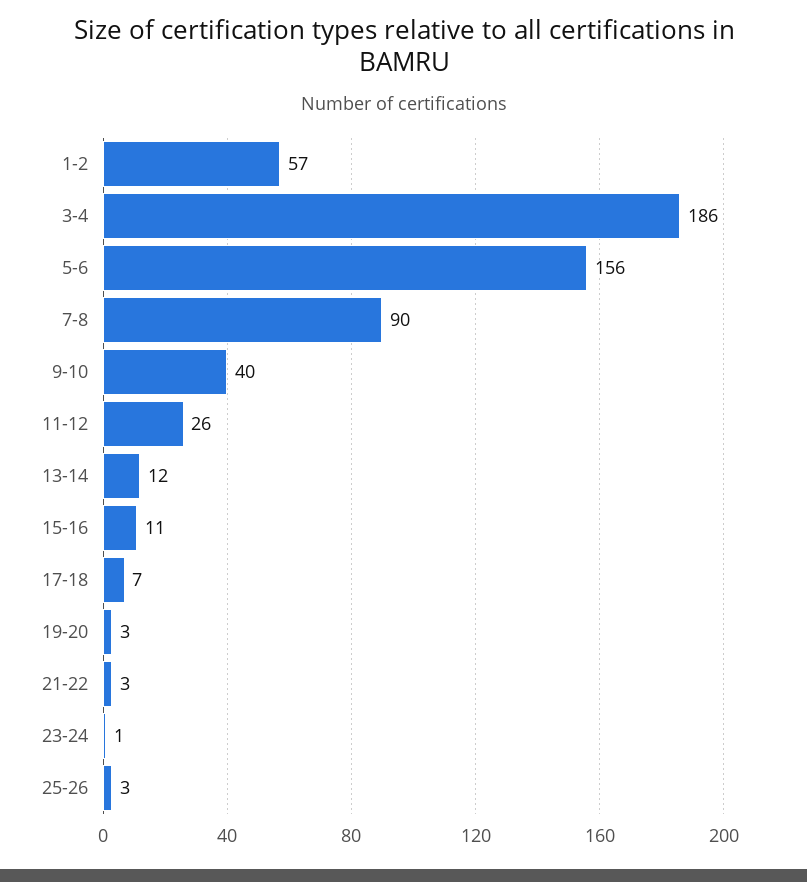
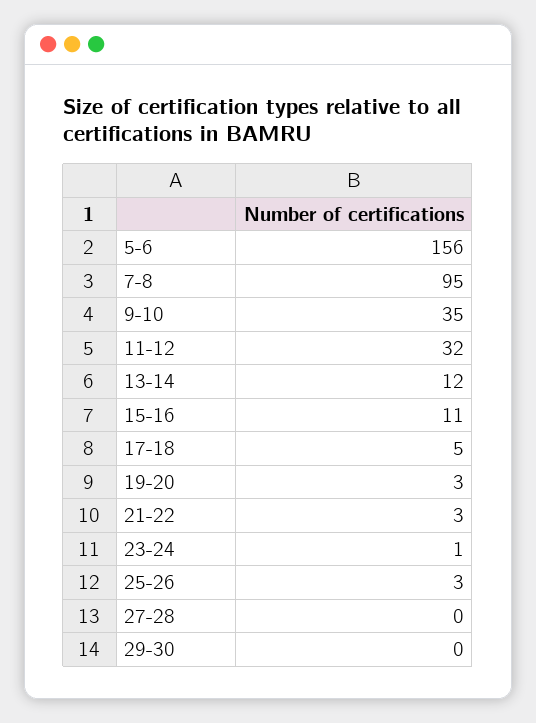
1-2: 57 -> none
3-4: 186 -> none
7-8: 90 -> 95
9-10: 40 -> 35
11-12: 26 -> 32
17-18: 7 -> 5
27-28: none -> 0
29-30: none -> 0

